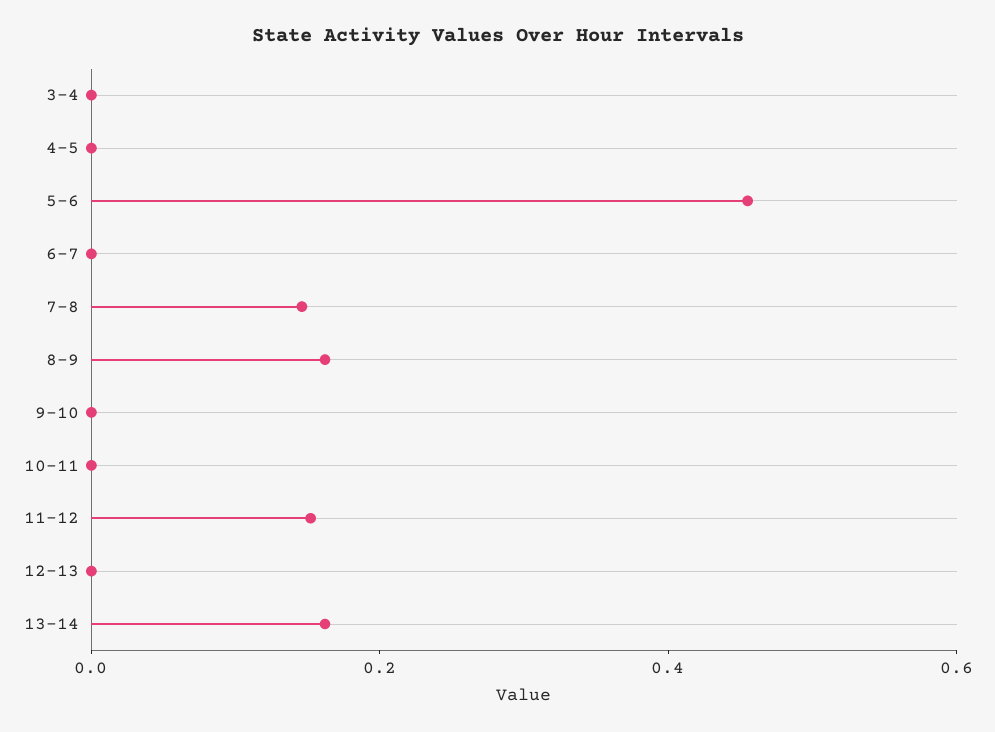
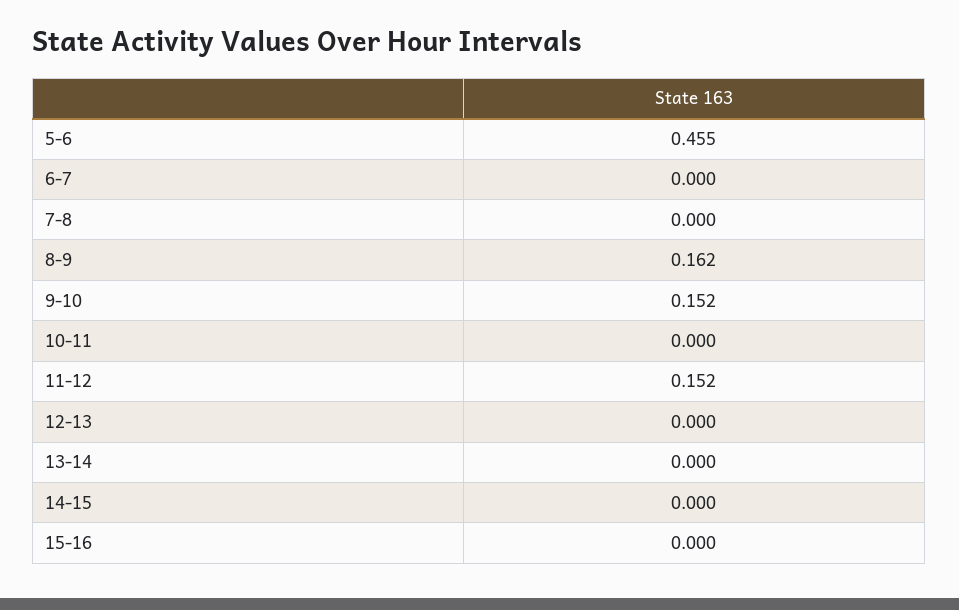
3-4: 0 -> none
4-5: 0 -> none
7-8: 0.15 -> 0
9-10: 0 -> 0.152
13-14: 0.15 -> 0
14-15: none -> 0
15-16: none -> 0

